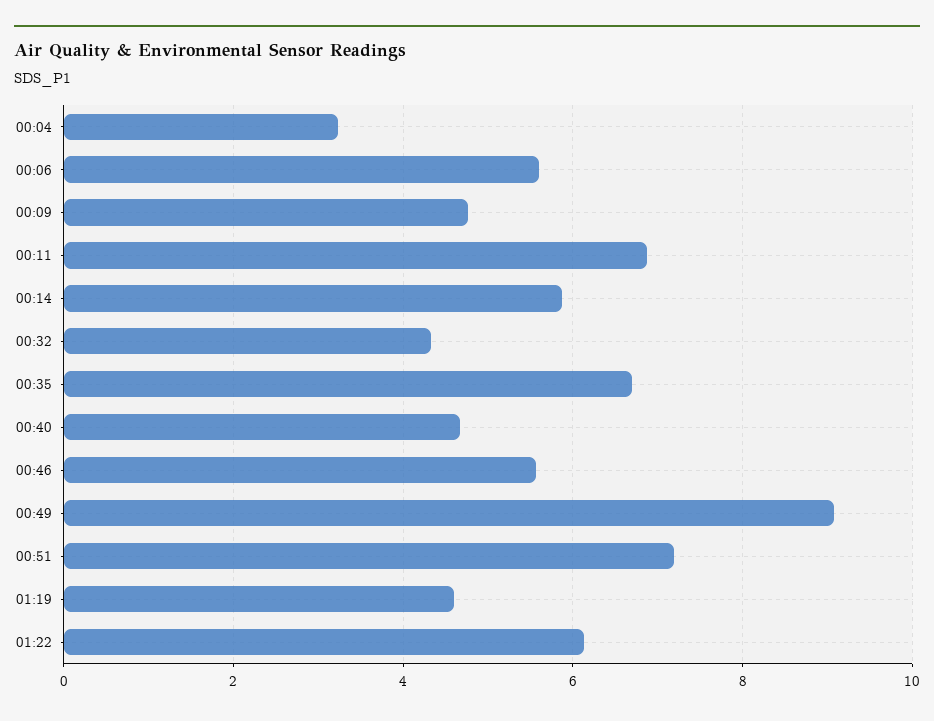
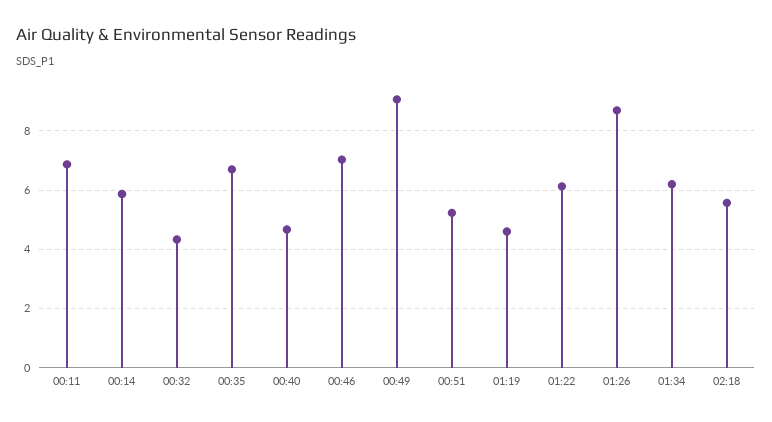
00:04: 3.2 -> none
00:06: 5.6 -> none
00:09: 4.8 -> none
00:46: 5.6 -> 7
00:51: 7.2 -> 5.25
01:26: none -> 8.75
01:34: none -> 6.25
02:18: none -> 5.5

